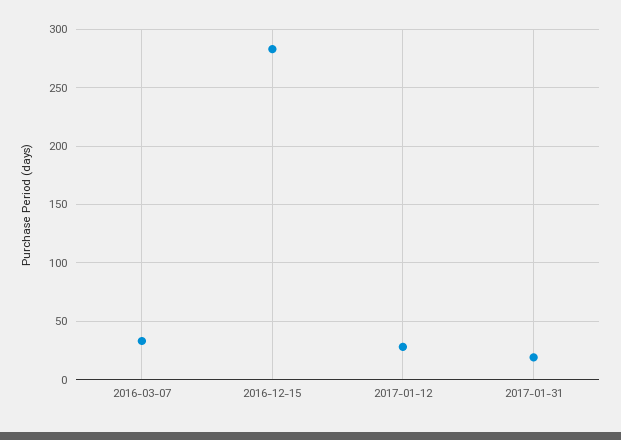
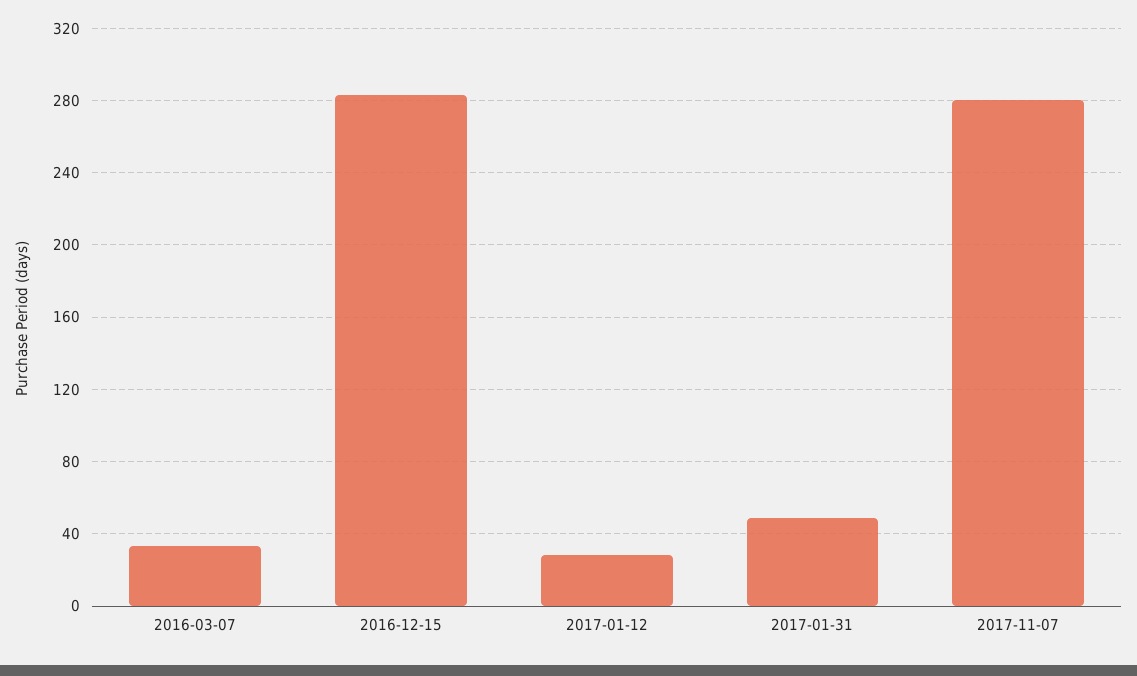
2017-01-31: 20 -> 50
2017-11-07: none -> 280

